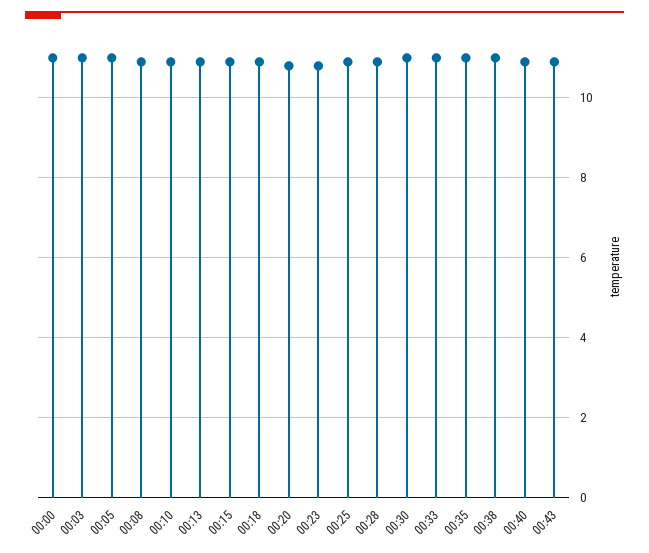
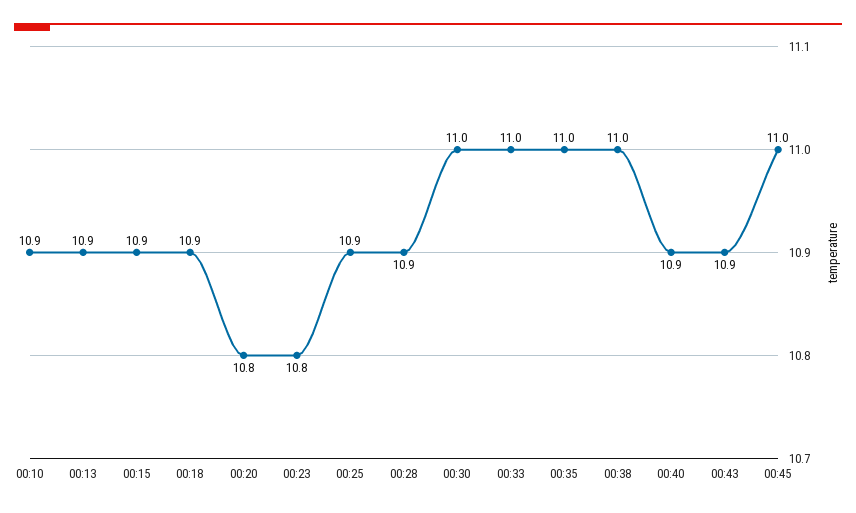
00:00: 11 -> none
00:03: 11 -> none
00:05: 11 -> none
00:08: 11 -> none
00:45: none -> 11

